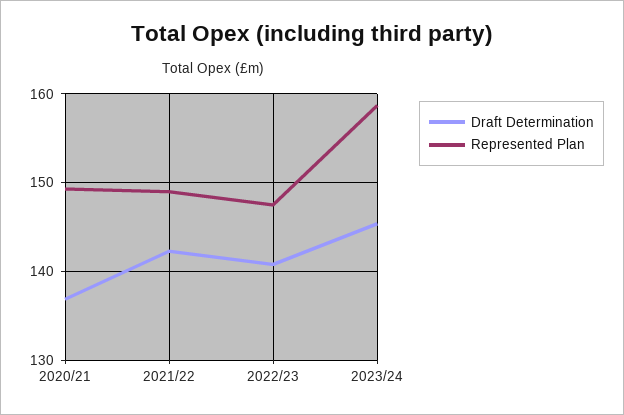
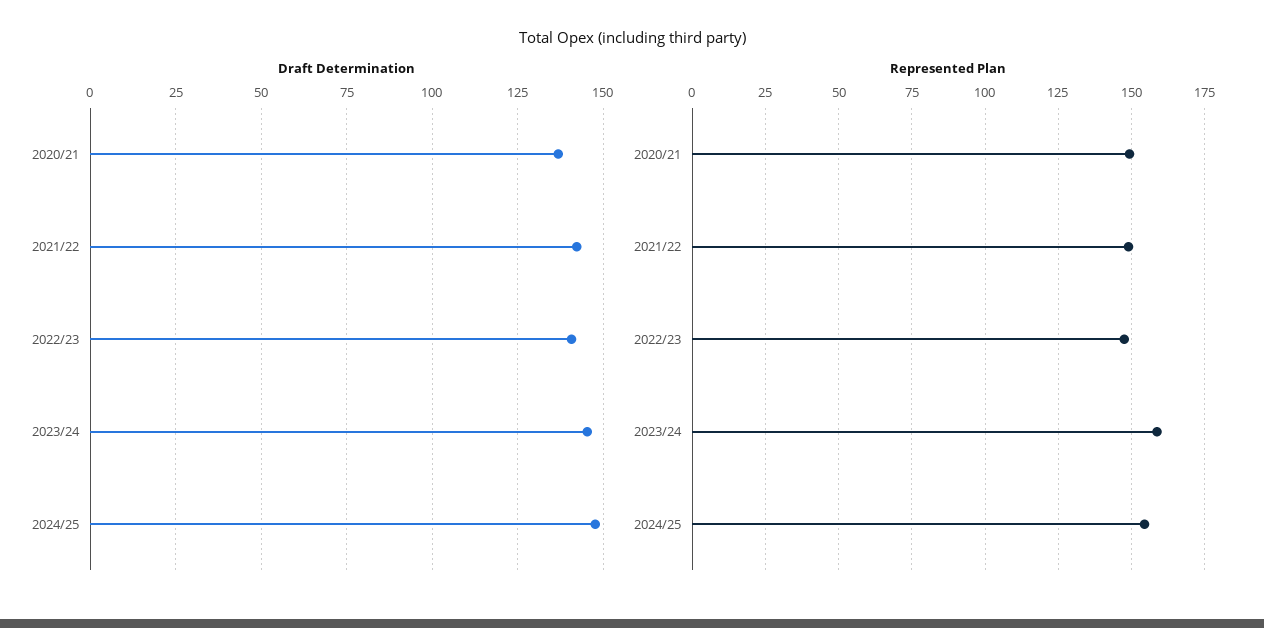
Draft Determination, 2024/25: none -> 147.5
Represented Plan, 2024/25: none -> 155

